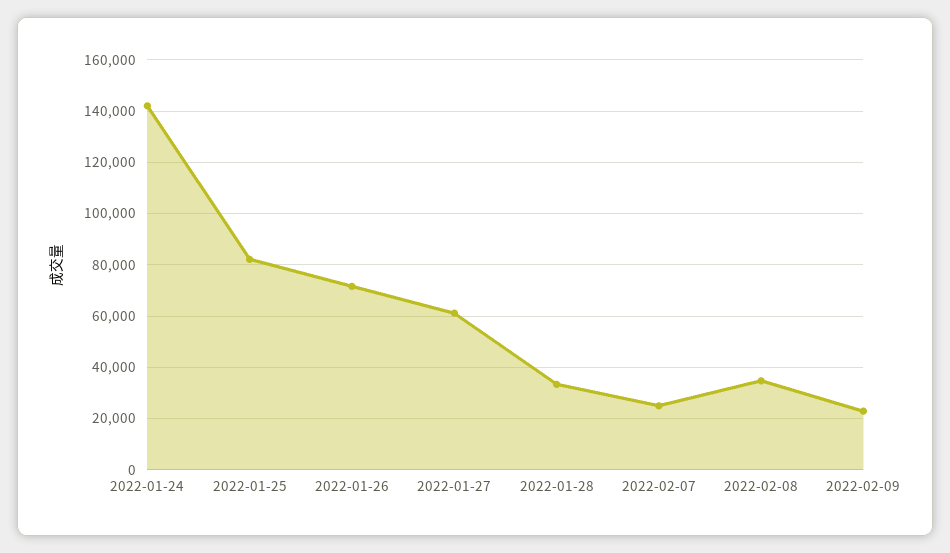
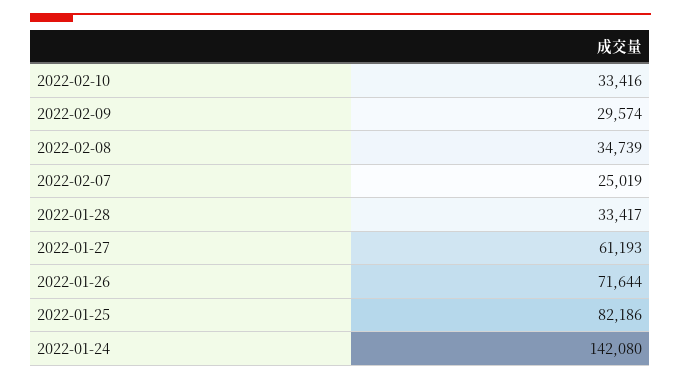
2022-02-09: 22500 -> 29574
2022-02-10: none -> 33416

